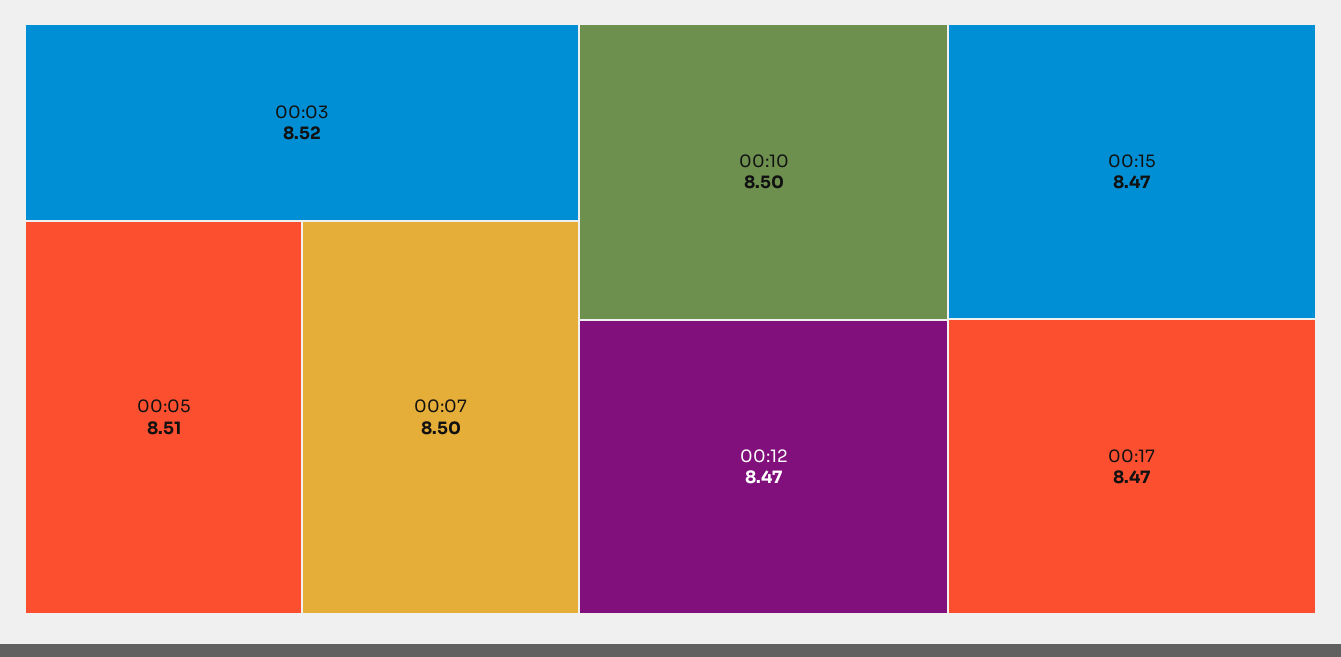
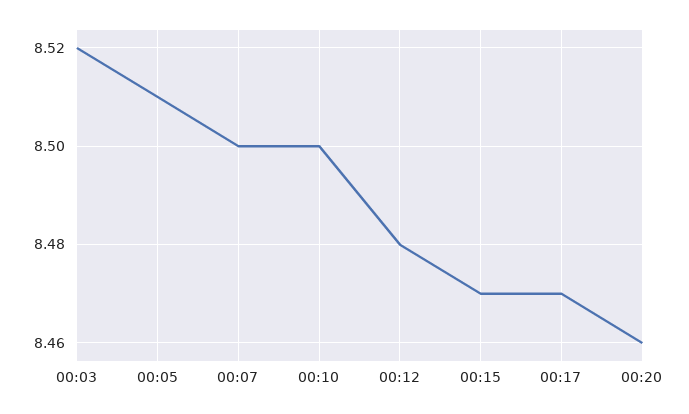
00:12: 8.47 -> 8.48
00:20: none -> 8.46

